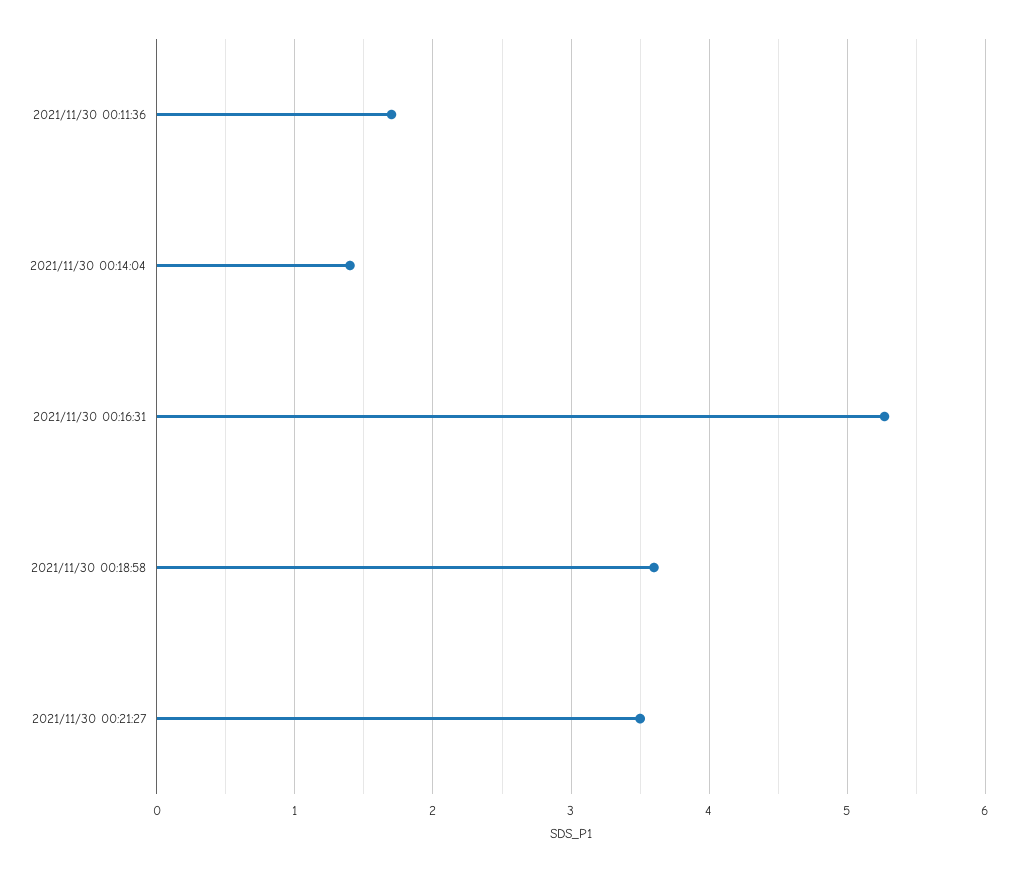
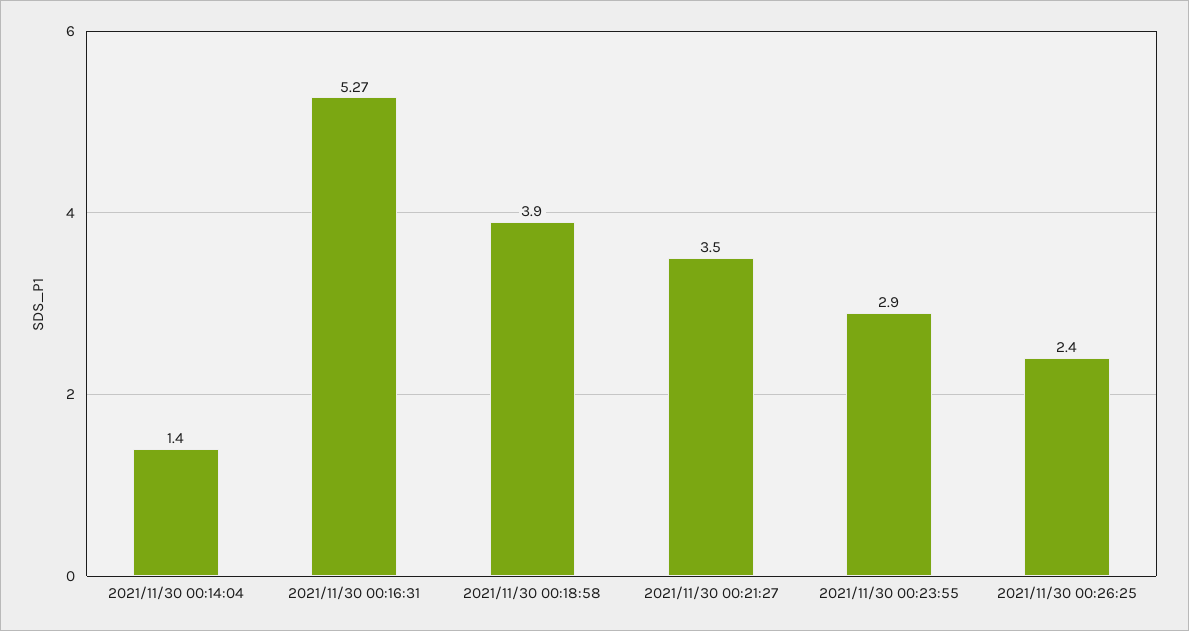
2021/11/30 00:11:36: 1.7 -> none
2021/11/30 00:18:58: 3.6 -> 3.9
2021/11/30 00:23:55: none -> 2.9
2021/11/30 00:26:25: none -> 2.4

